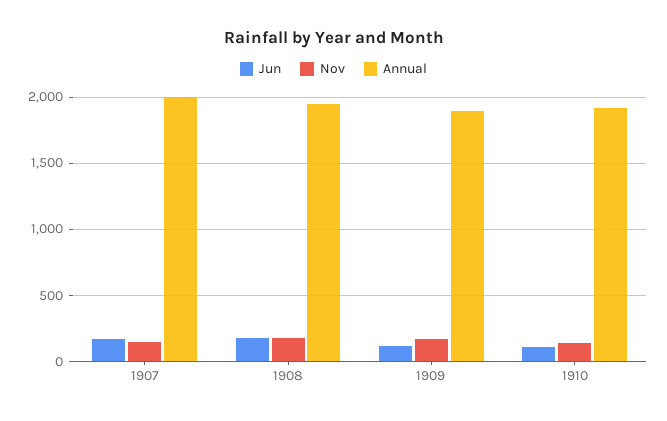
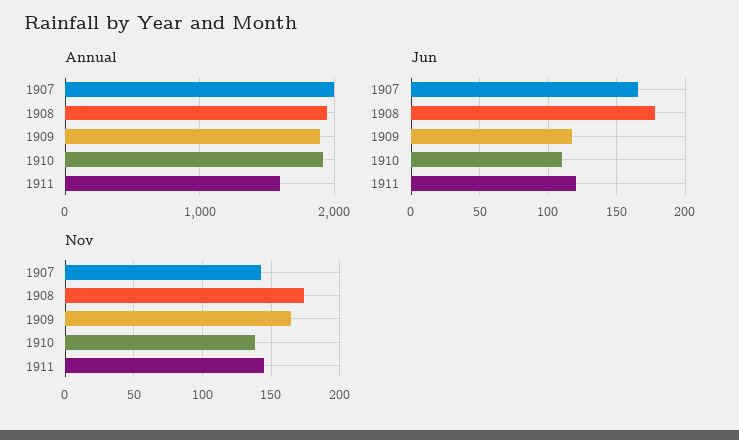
Annual, 1911: none -> 1600
Jun, 1911: none -> 120
Nov, 1911: none -> 145

